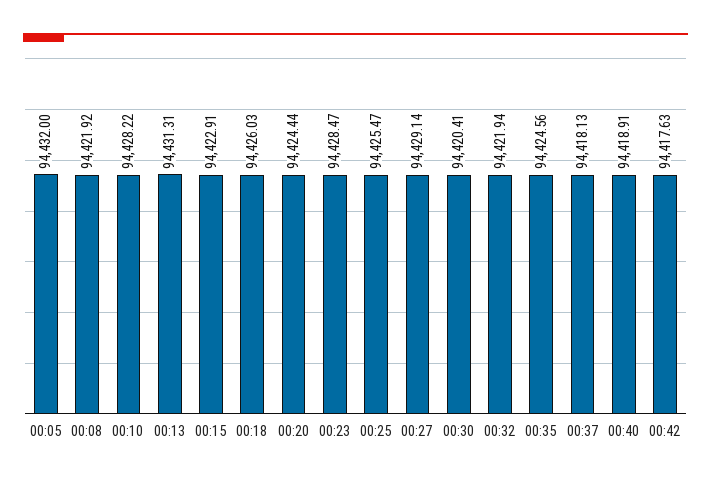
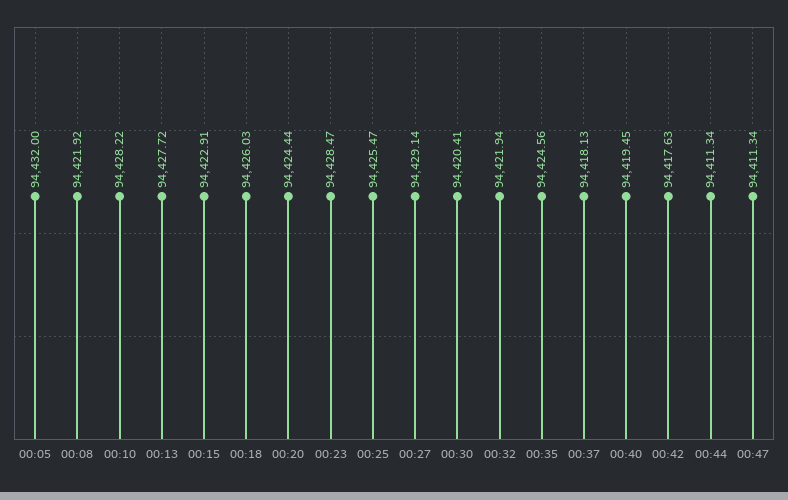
00:13: 94431.31 -> 94427.72
00:40: 94418.91 -> 94419.45
00:44: none -> 94411.34
00:47: none -> 94411.34

